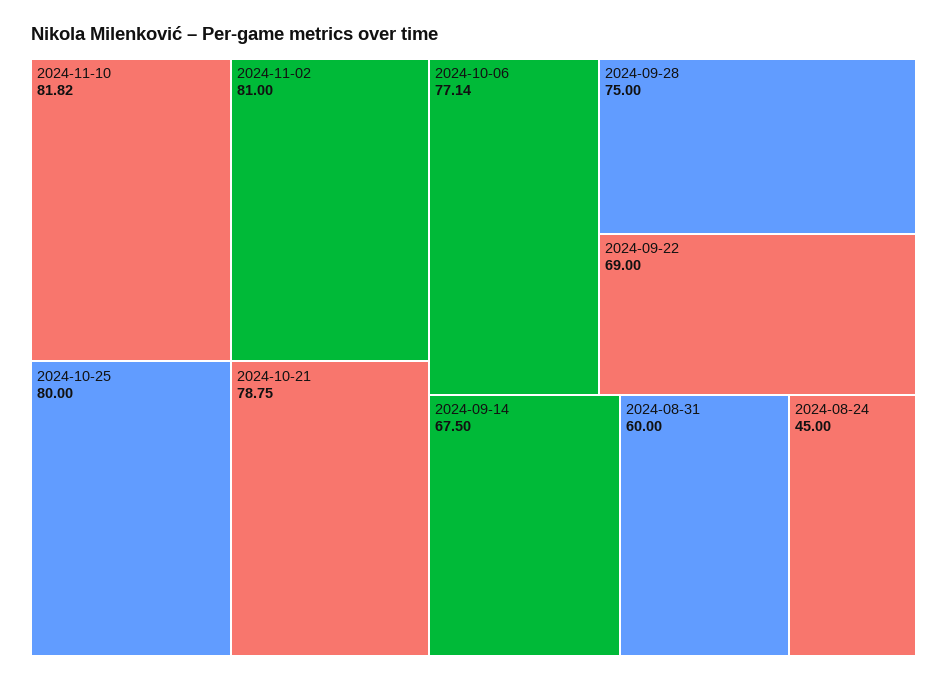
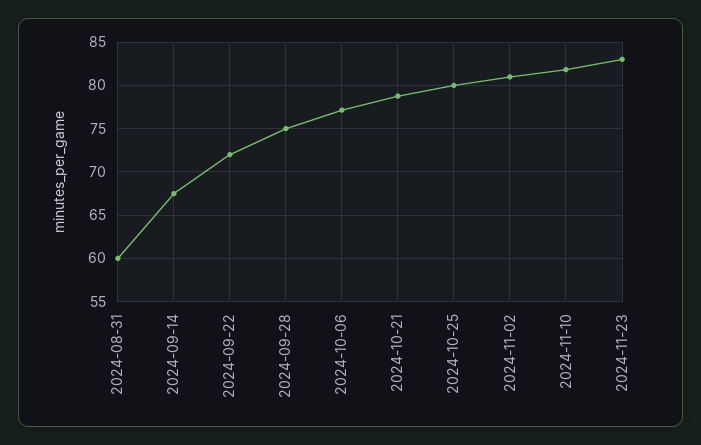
2024-09-22: 69 -> 72
2024-08-24: 45 -> none
2024-11-23: none -> 83

